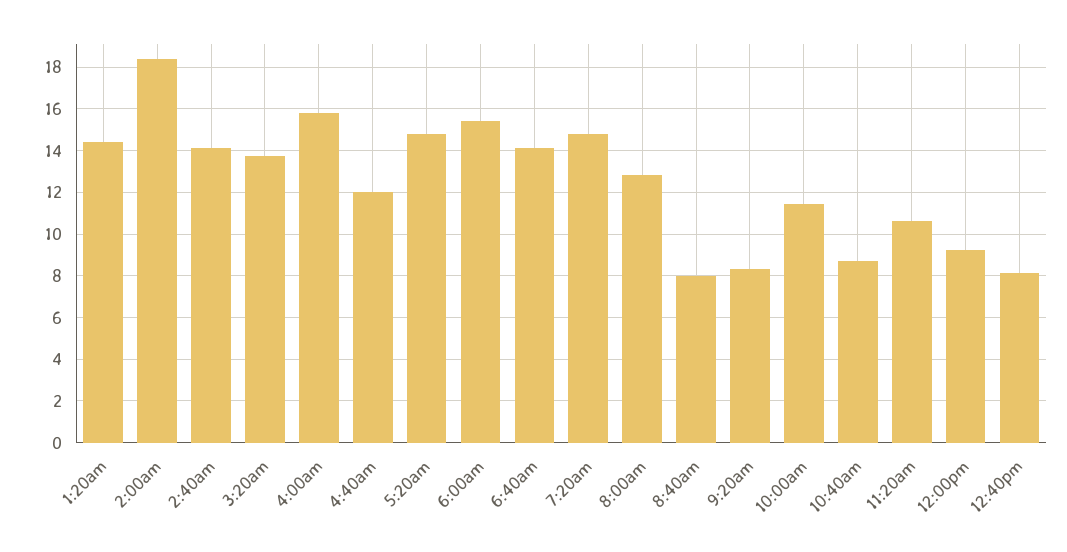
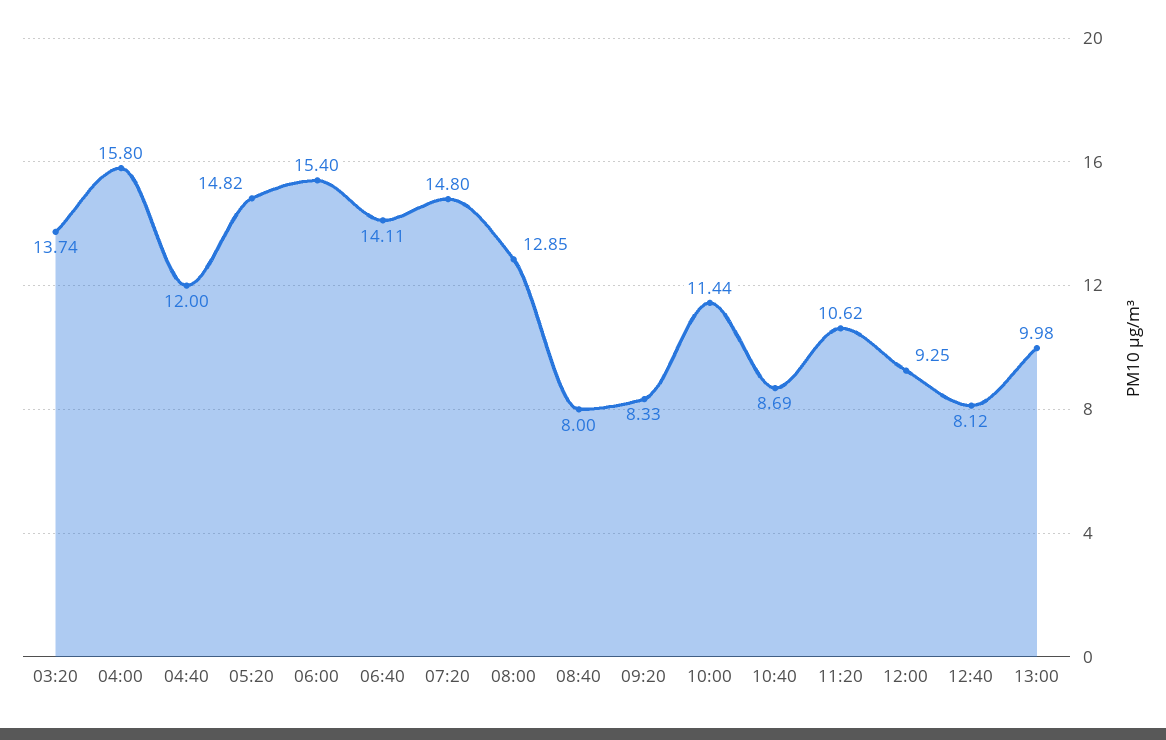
1:20am: 14.5 -> none
2:00am: 18.5 -> none
2:40am: 14 -> none
13:00: none -> 9.98

